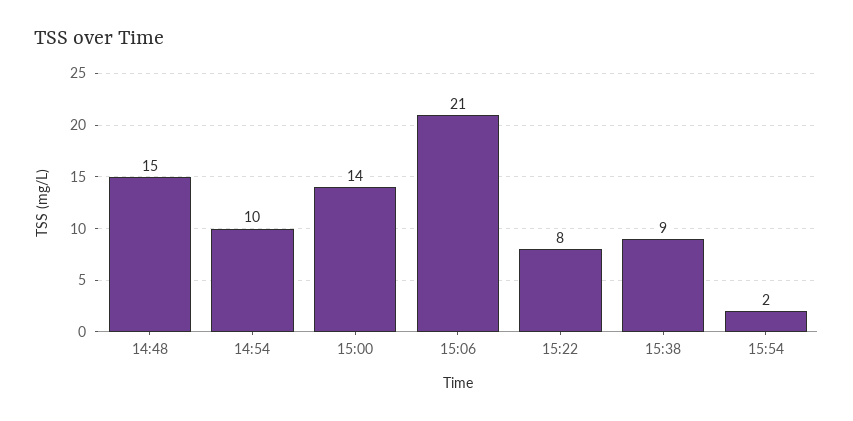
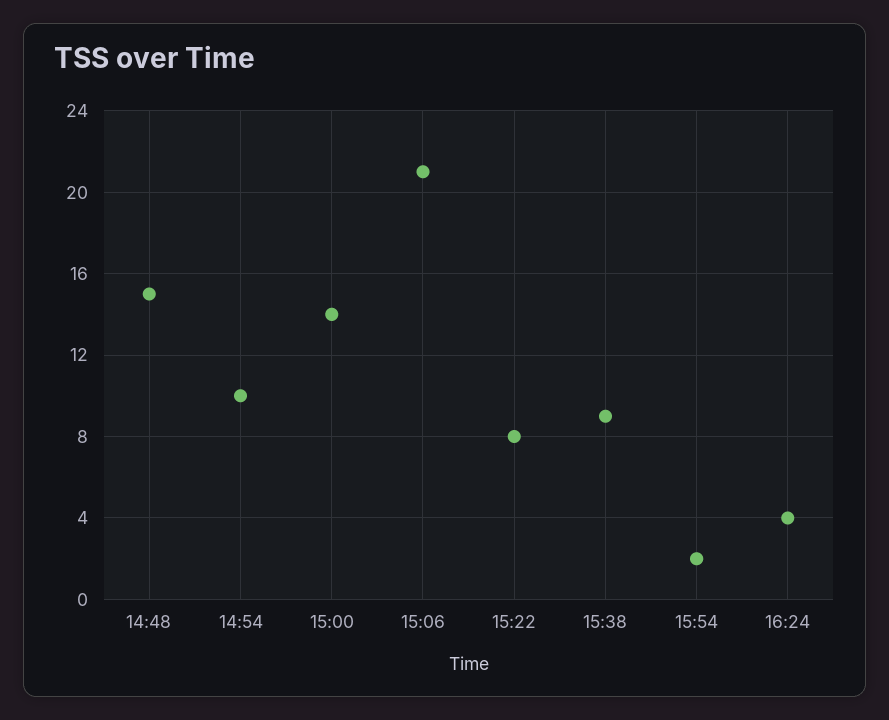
16:24: none -> 4

